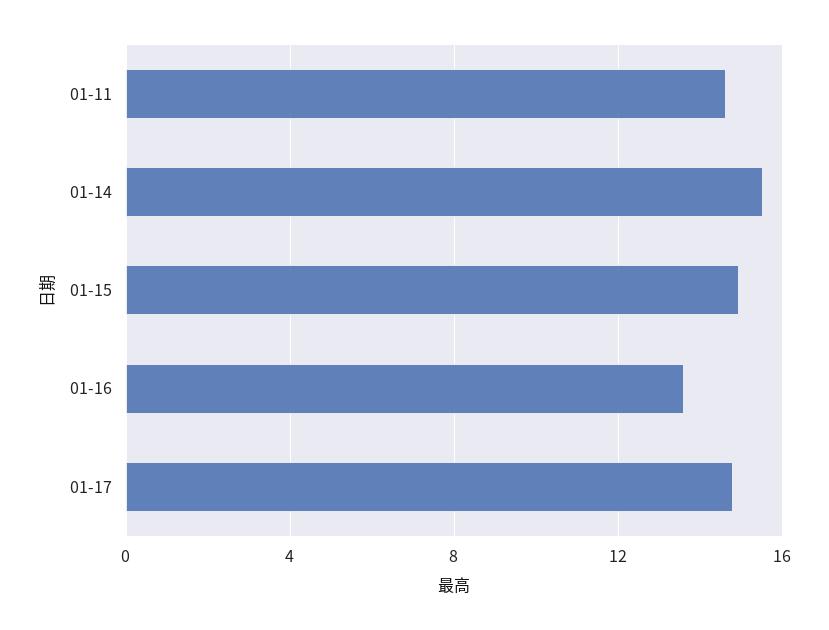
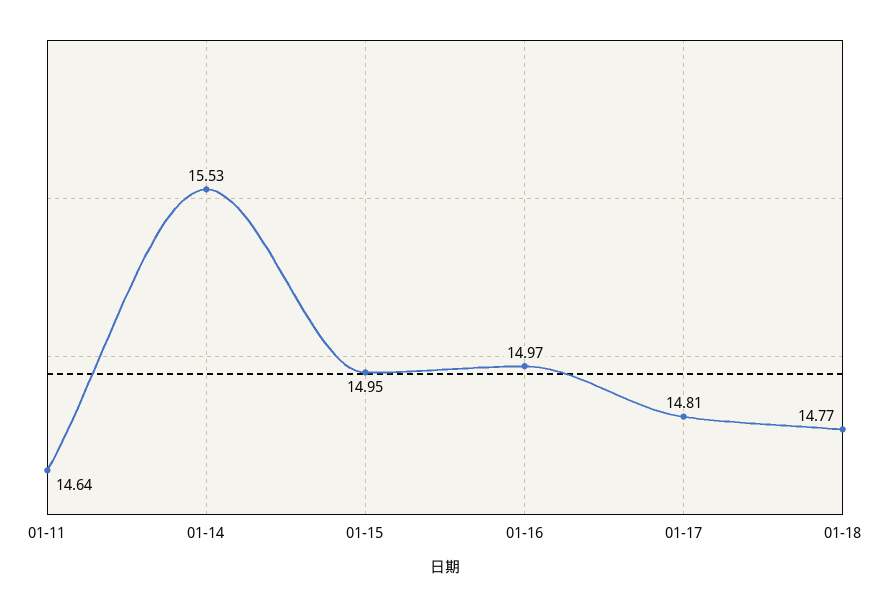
01-16: 13.5 -> 14.97
01-18: none -> 14.77

